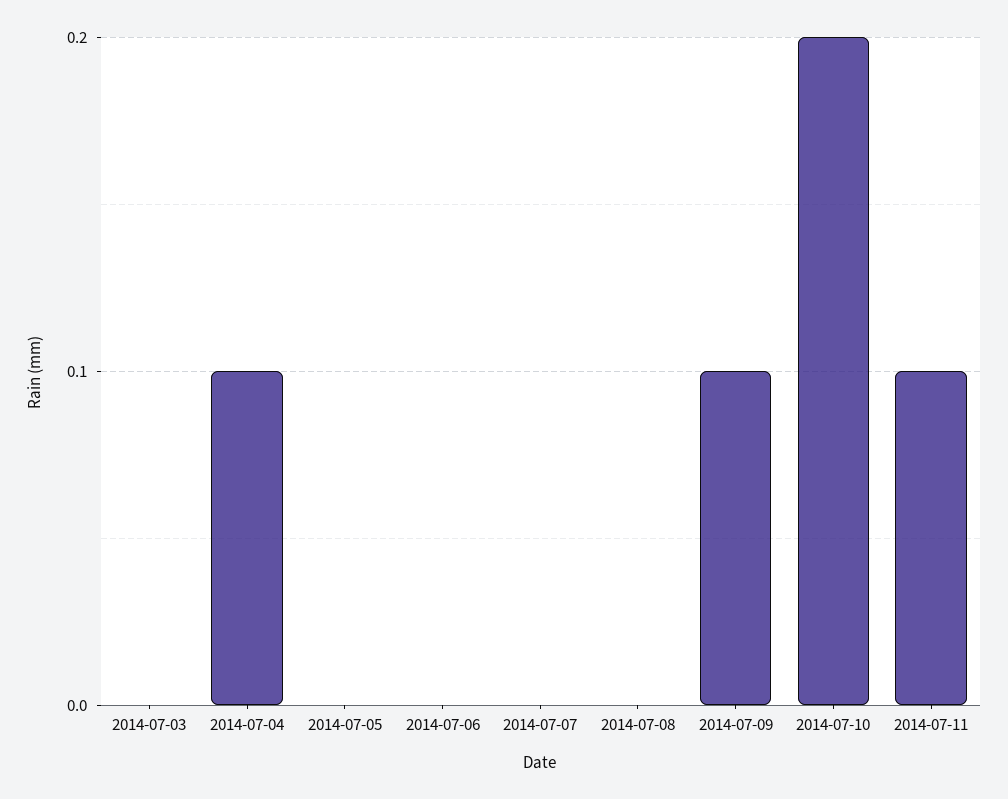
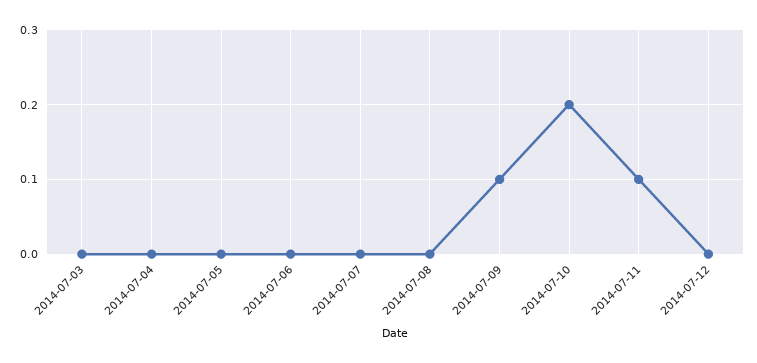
2014-07-04: 0.1 -> 0
2014-07-12: none -> 0

